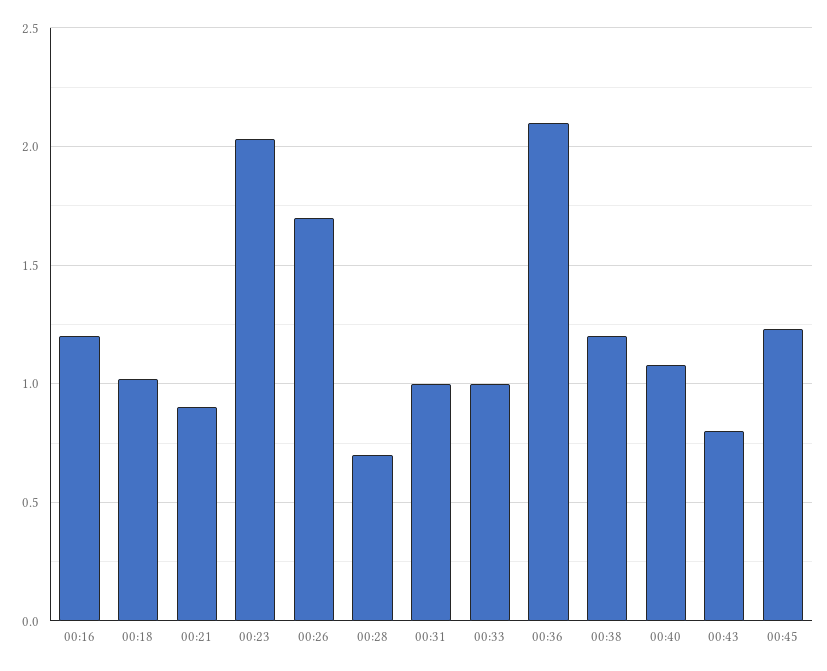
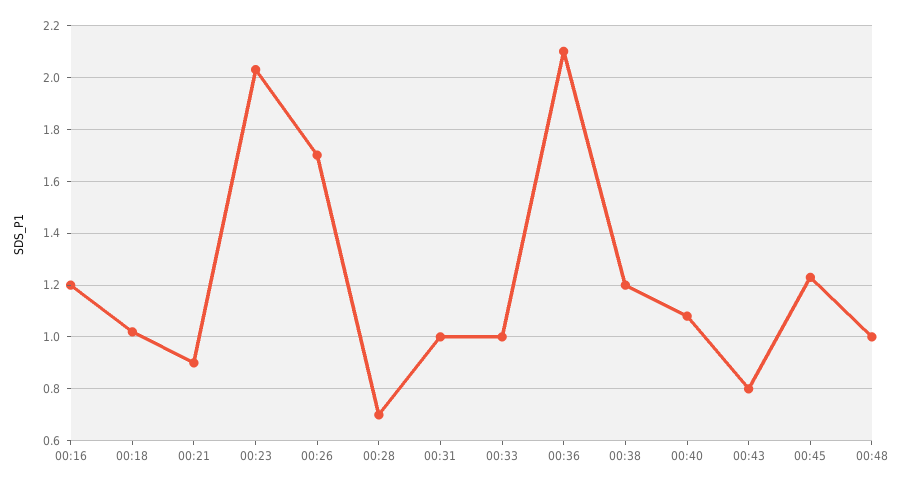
00:48: none -> 1

